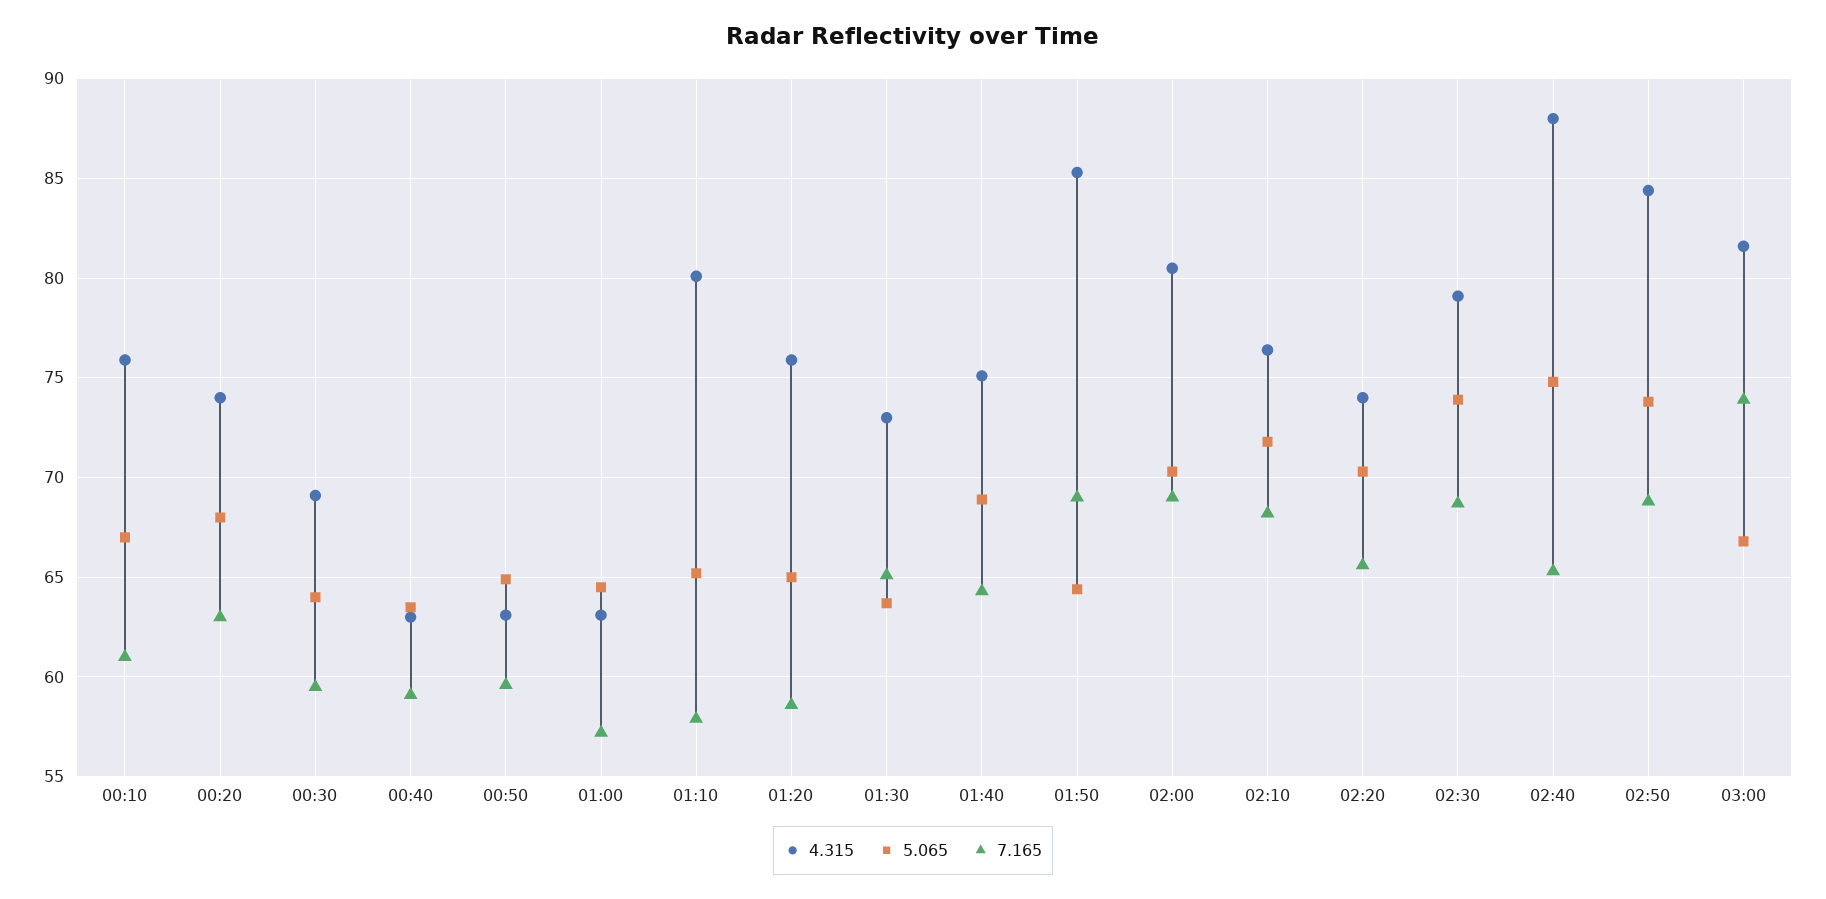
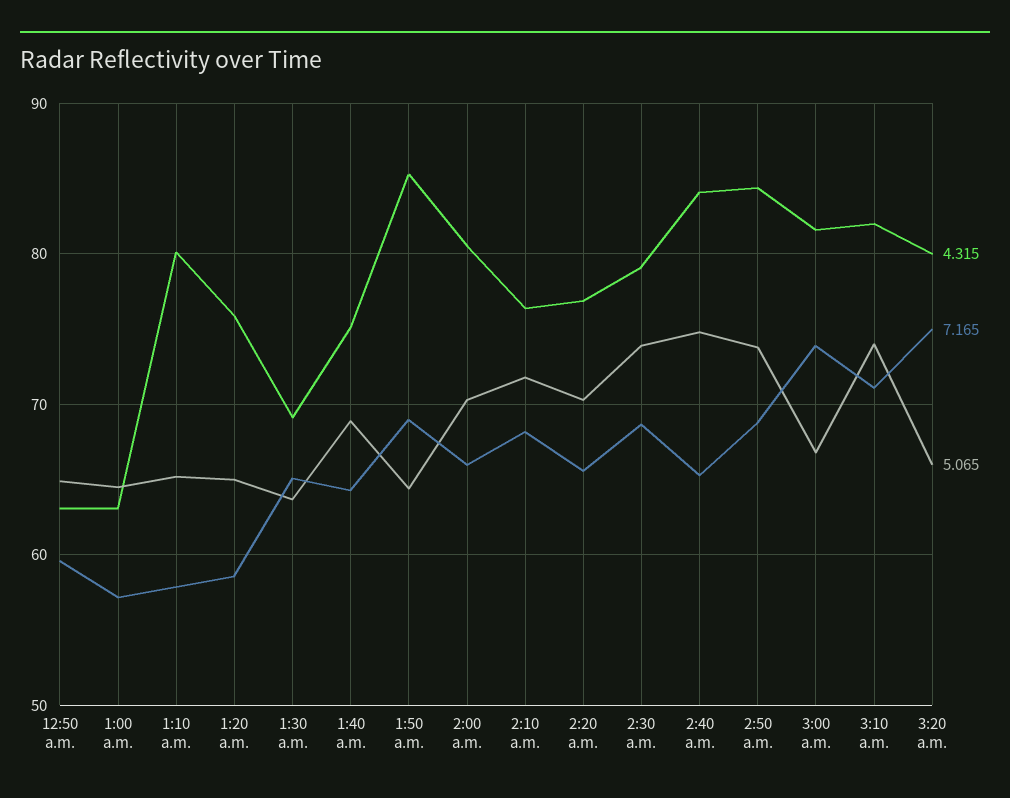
4.315, 00:10: 76 -> none
5.065, 00:10: 67 -> none
7.165, 00:10: 61 -> none
4.315, 00:20: 74 -> none
5.065, 00:20: 68 -> none
7.165, 00:20: 63 -> none
4.315, 00:30: 69 -> none
5.065, 00:30: 64 -> none
7.165, 00:30: 59.5 -> none
4.315, 00:40: 63 -> none
5.065, 00:40: 63.5 -> none
7.165, 00:40: 59 -> none
4.315, 01:30: 73 -> 69
7.165, 02:00: 69 -> 66
4.315, 02:20: 74 -> 77
4.315, 02:40: 88 -> 84
4.315, 3:10 a.m.: none -> 82
7.165, 3:10 a.m.: none -> 71
5.065, 3:10 a.m.: none -> 74
4.315, 3:20 a.m.: none -> 80
7.165, 3:20 a.m.: none -> 75
5.065, 3:20 a.m.: none -> 66

